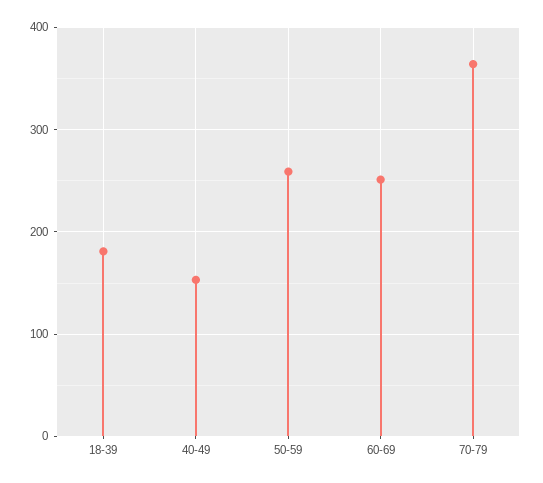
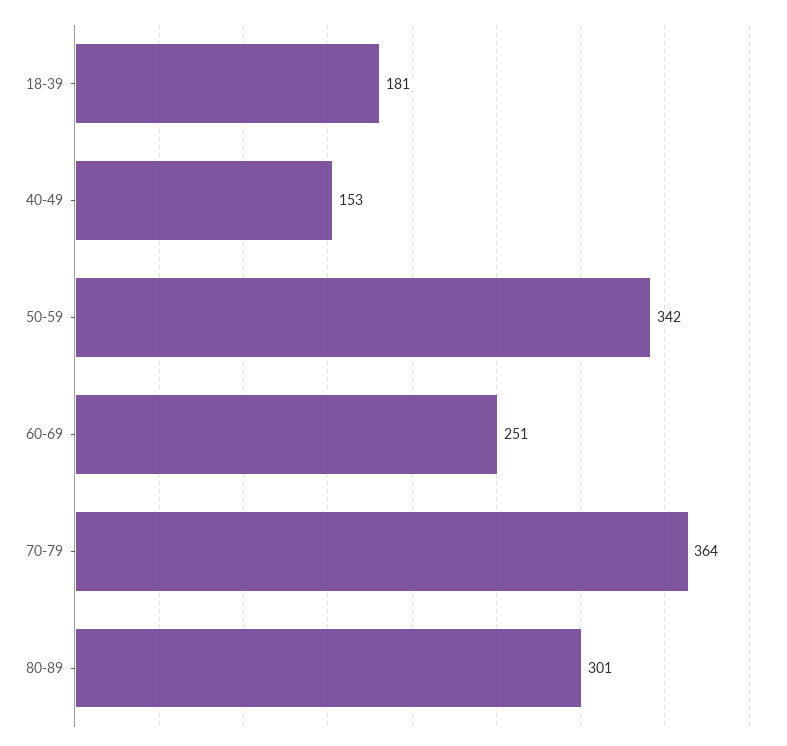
50-59: 260 -> 342
80-89: none -> 301

